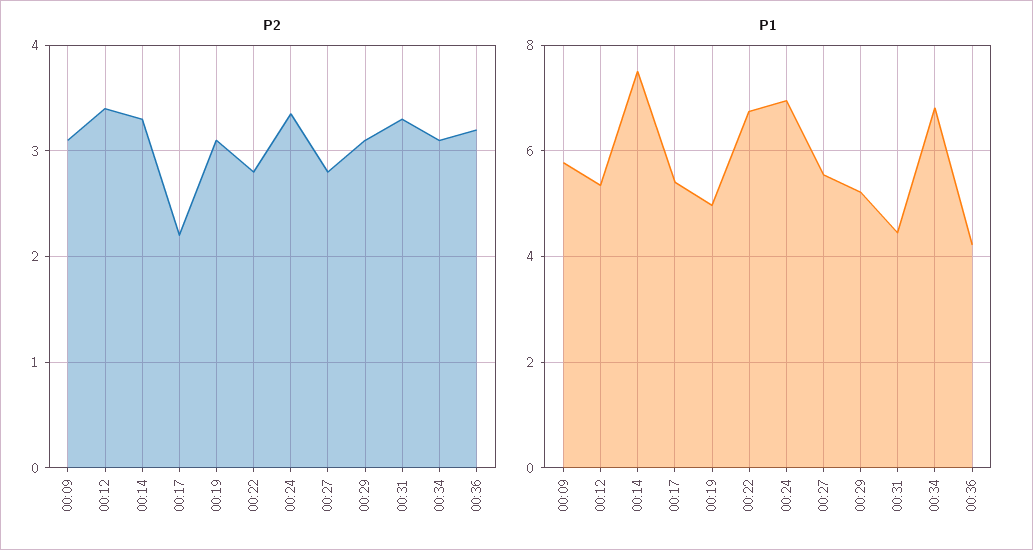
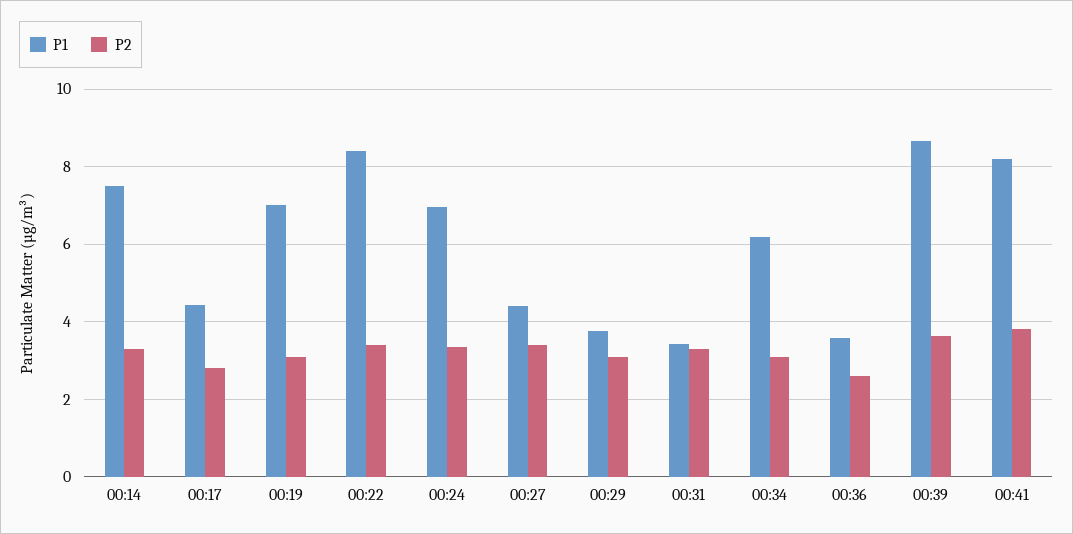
P2, 00:09: 3.1 -> none
P2, 00:12: 3.4 -> none
P2, 00:17: 2.2 -> 2.8
P2, 00:22: 2.8 -> 3.4
P2, 00:27: 2.8 -> 3.4
P2, 00:36: 3.2 -> 2.6
P1, 00:09: 5.8 -> none
P1, 00:12: 5.4 -> none
P1, 00:17: 5.4 -> 4.4
P1, 00:19: 5 -> 7
P1, 00:22: 6.8 -> 8.4
P1, 00:27: 5.6 -> 4.4
P1, 00:29: 5.2 -> 3.8
P1, 00:31: 4.4 -> 3.4
P1, 00:34: 6.8 -> 6.2
P1, 00:36: 4.2 -> 3.6
P1, 00:39: none -> 8.6
P2, 00:39: none -> 3.6
P1, 00:41: none -> 8.2
P2, 00:41: none -> 3.8

